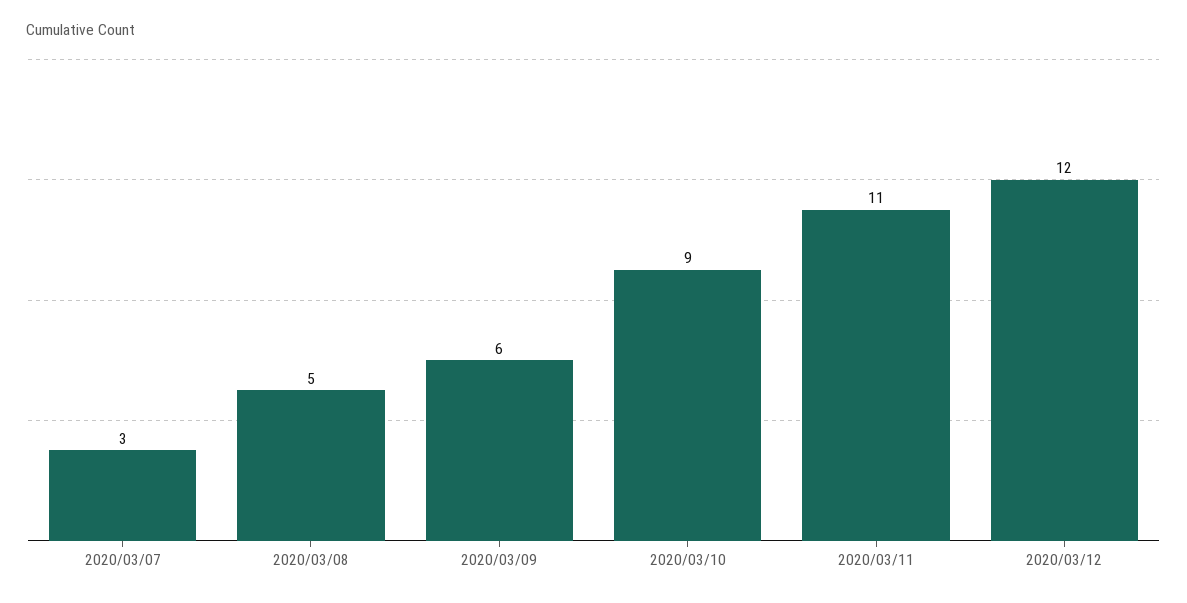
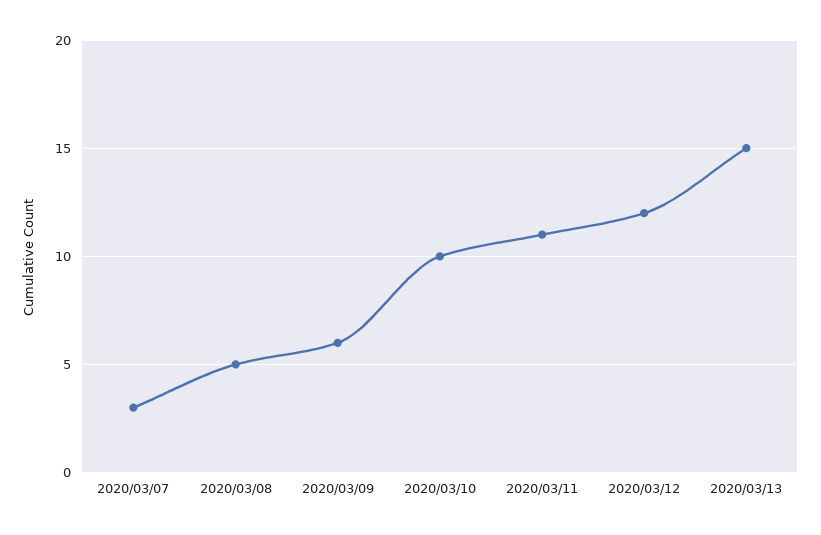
2020/03/10: 9 -> 10
2020/03/13: none -> 15

